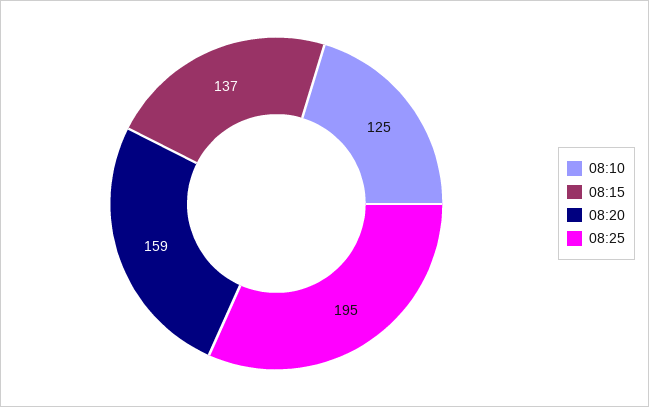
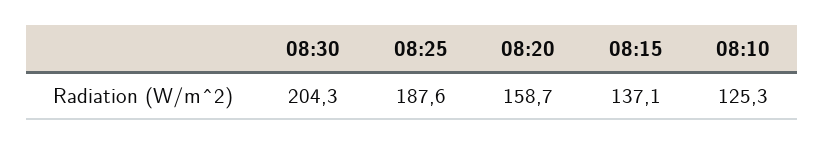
08:25: 195 -> 187.6
08:30: none -> 204.3

